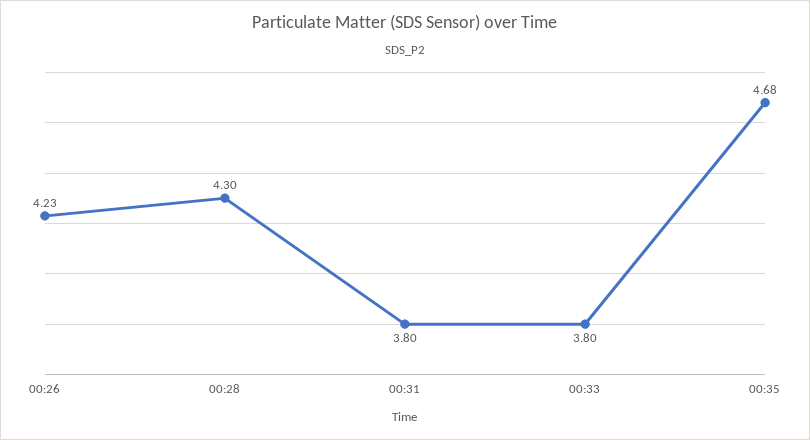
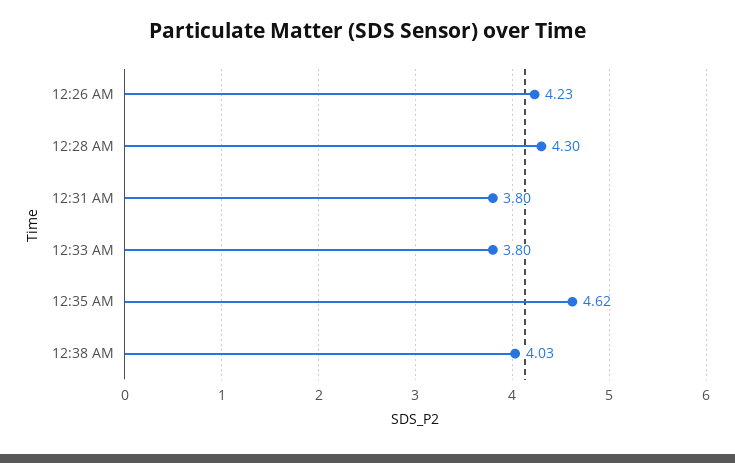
00:35: 4.68 -> 4.62
12:38 AM: none -> 4.03

